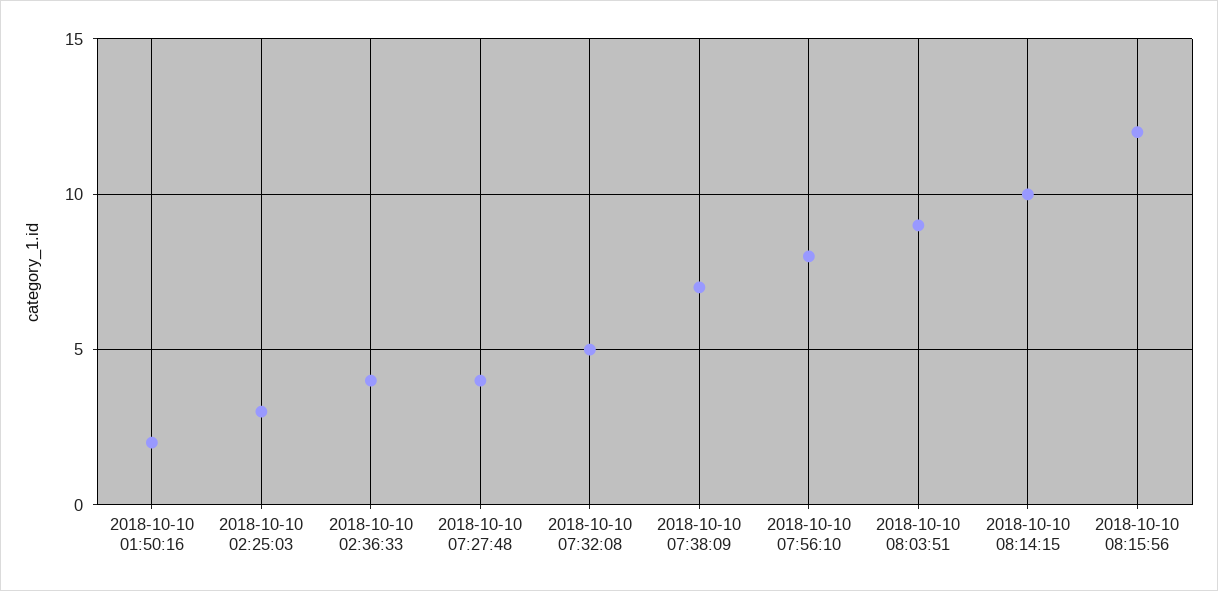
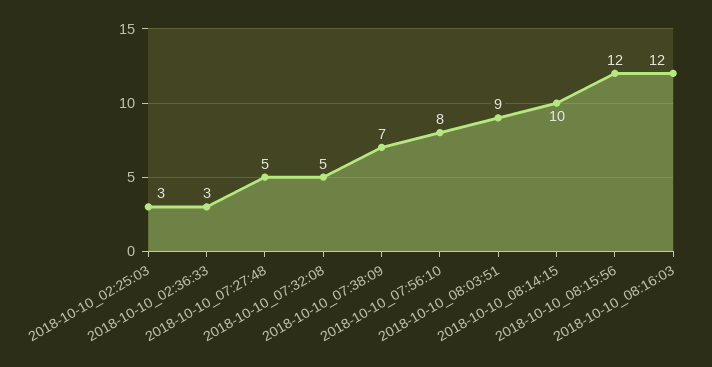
2018-10-10 01:50:16: 2 -> none
2018-10-10 02:36:33: 4 -> 3
2018-10-10 07:27:48: 4 -> 5
2018-10-10_08:16:03: none -> 12

